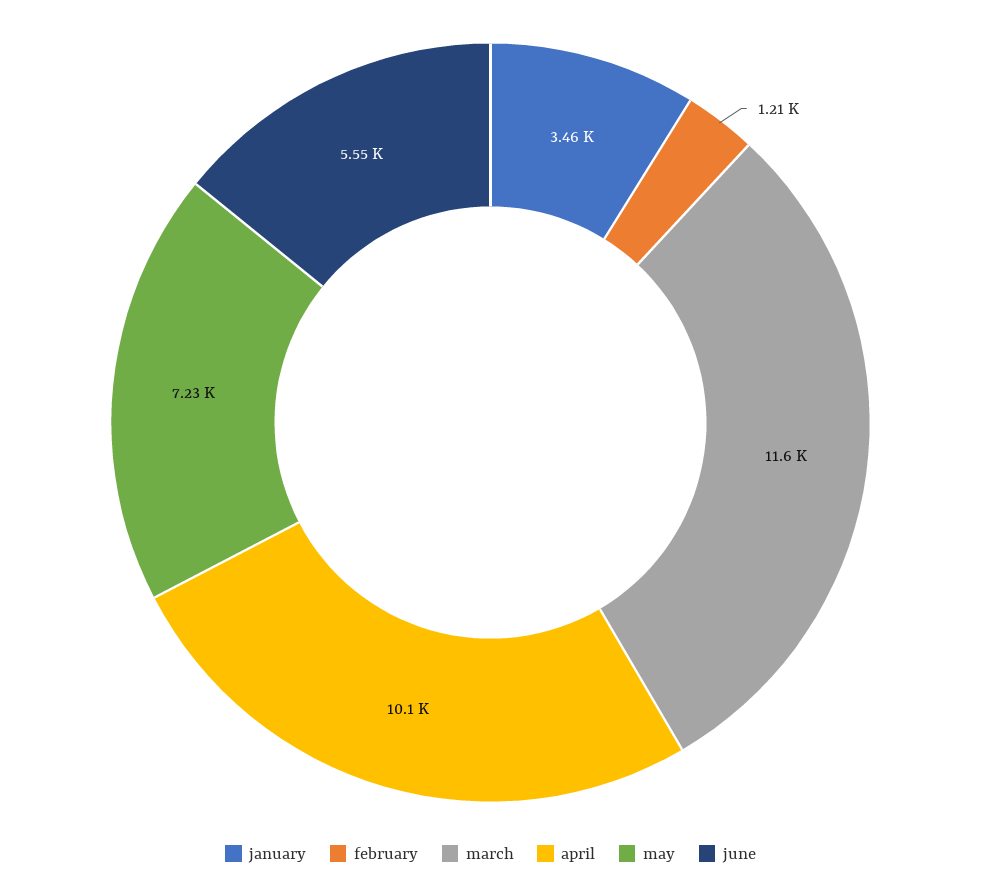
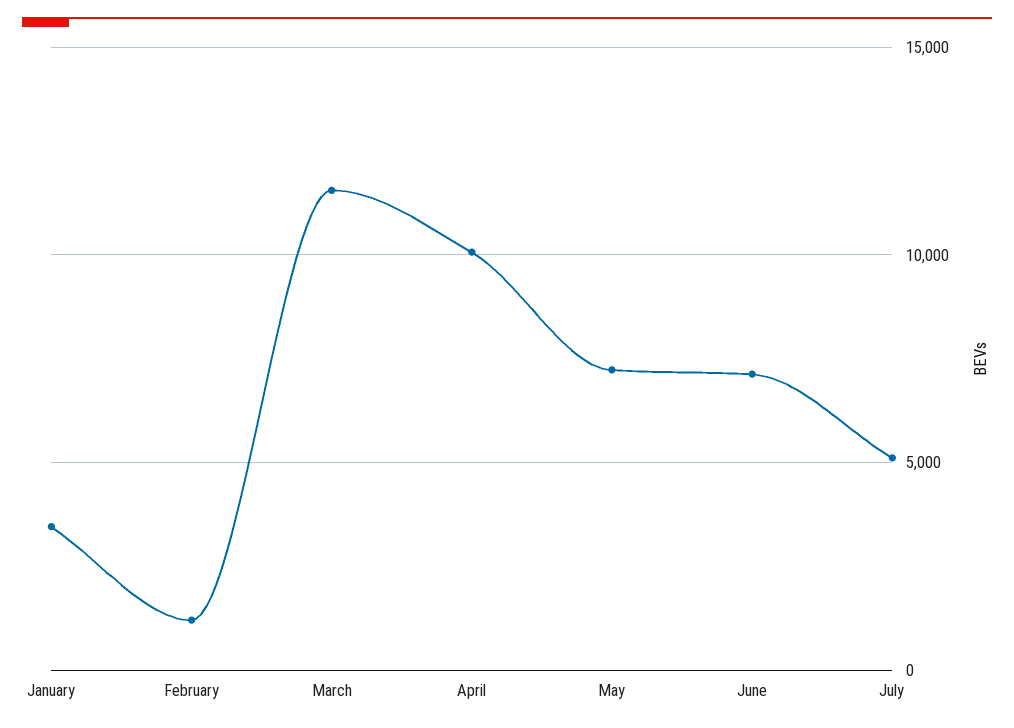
june: 5550 -> 7000
July: none -> 5000

